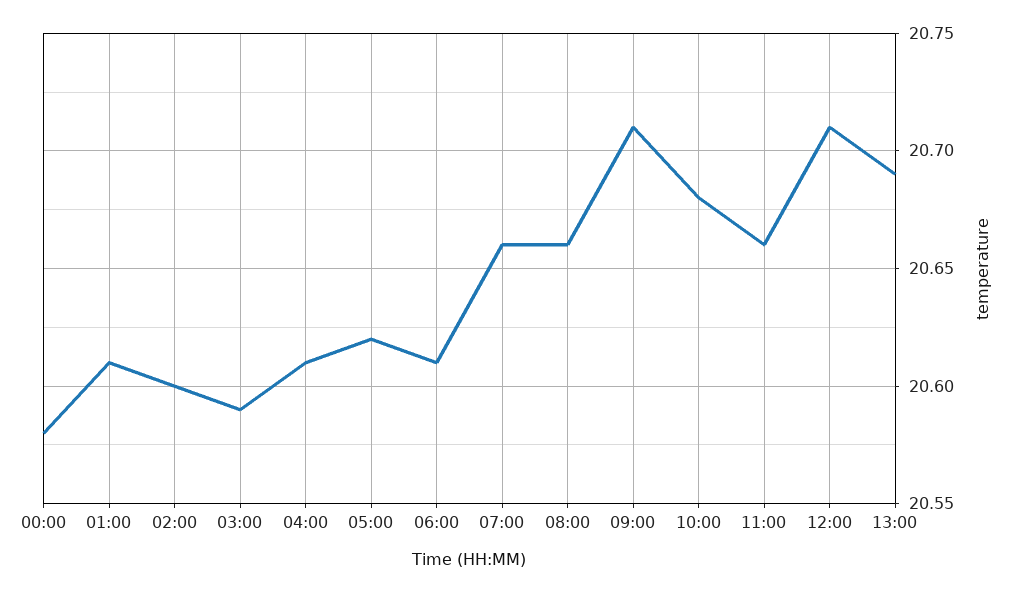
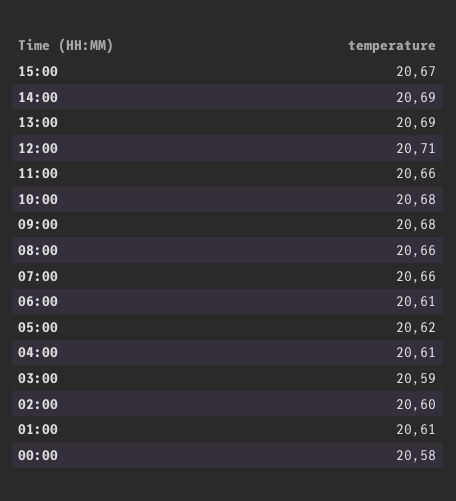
09:00: 20.71 -> 20.68
15:00: none -> 20.67
14:00: none -> 20.69

